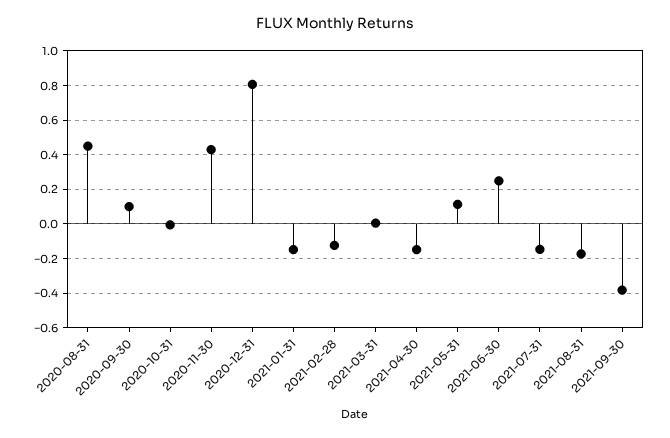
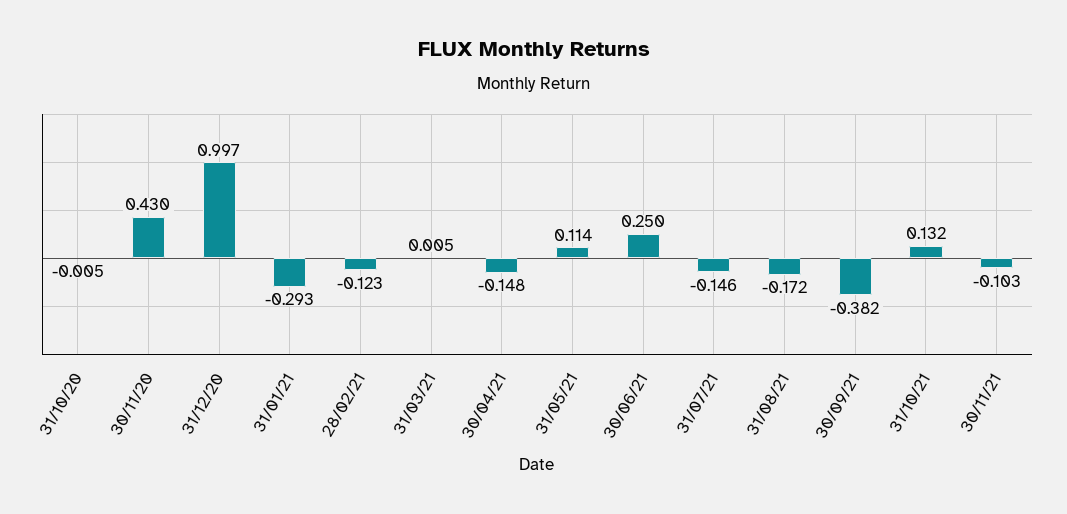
2020-08-31: 0.45 -> none
2020-09-30: 0.1 -> none
2020-12-31: 0.8 -> 0.997
2021-01-31: -0.15 -> -0.293
31/10/21: none -> 0.132
30/11/21: none -> -0.103

